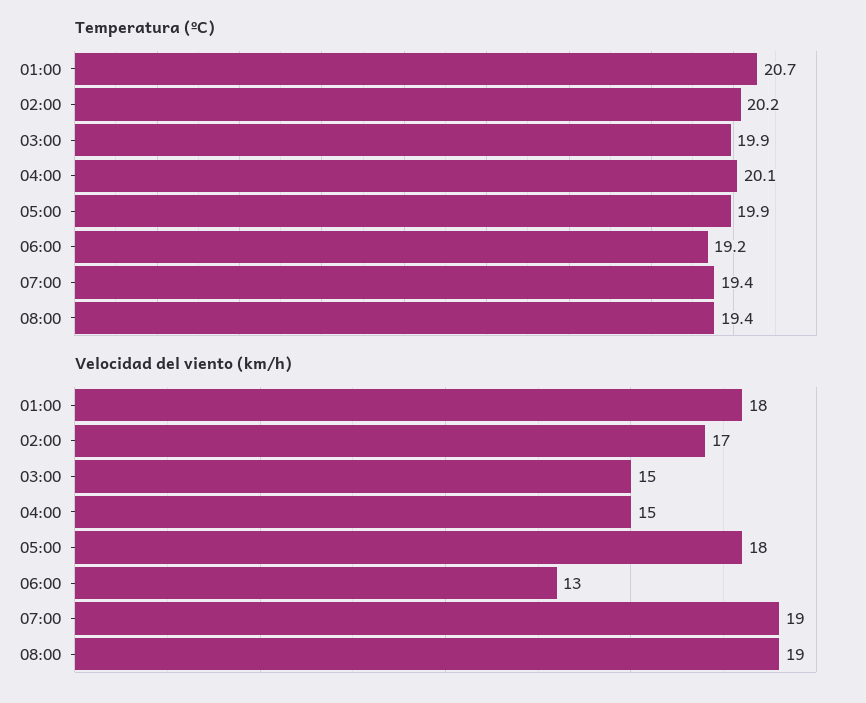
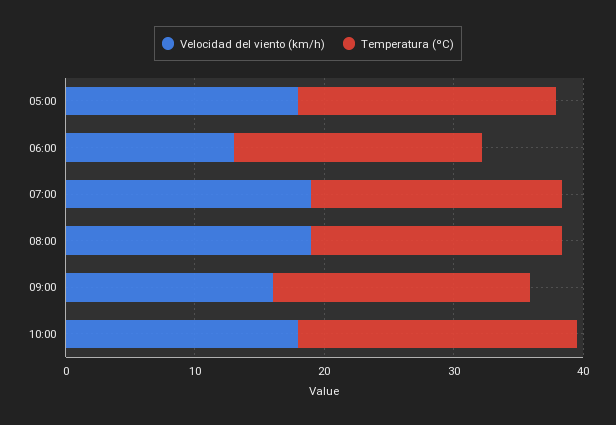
Temperatura (ºC), 01:00: 20.7 -> none
Temperatura (ºC), 02:00: 20.2 -> none
Temperatura (ºC), 03:00: 19.9 -> none
Temperatura (ºC), 04:00: 20.1 -> none
Velocidad del viento (km/h), 01:00: 18 -> none
Velocidad del viento (km/h), 02:00: 17 -> none
Velocidad del viento (km/h), 03:00: 15 -> none
Velocidad del viento (km/h), 04:00: 15 -> none
Velocidad del viento (km/h), 09:00: none -> 16
Temperatura (ºC), 09:00: none -> 20
Velocidad del viento (km/h), 10:00: none -> 18
Temperatura (ºC), 10:00: none -> 22

